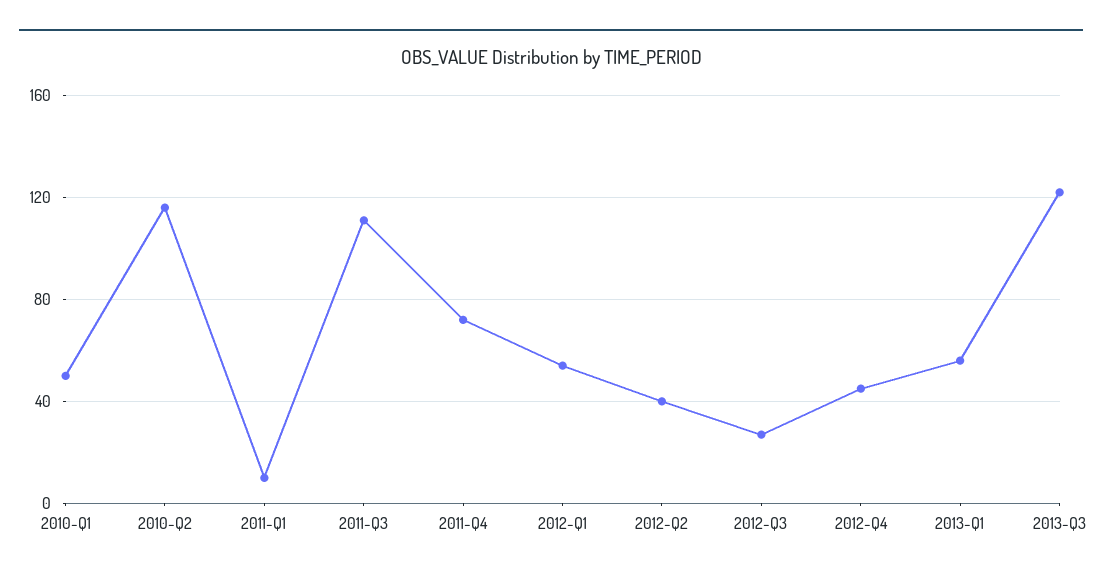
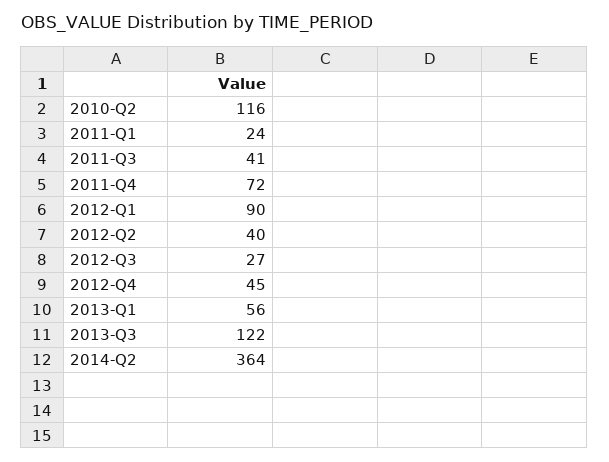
2010-Q1: 50 -> none
2011-Q1: 10 -> 24
2011-Q3: 110 -> 41
2012-Q1: 55 -> 90
2014-Q2: none -> 364

